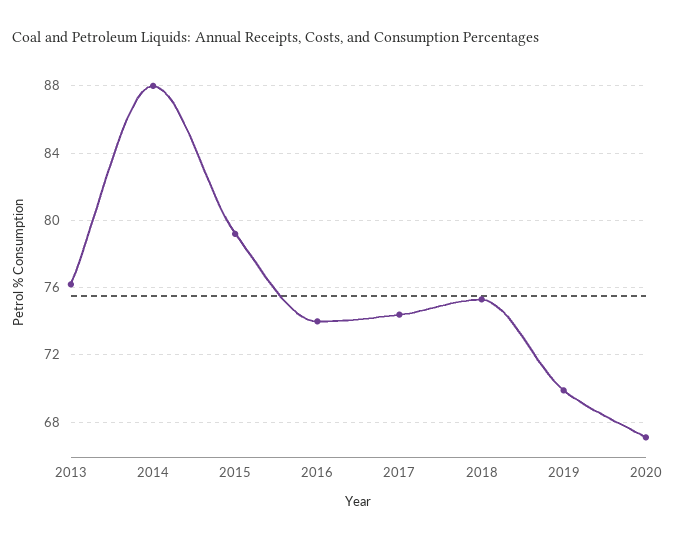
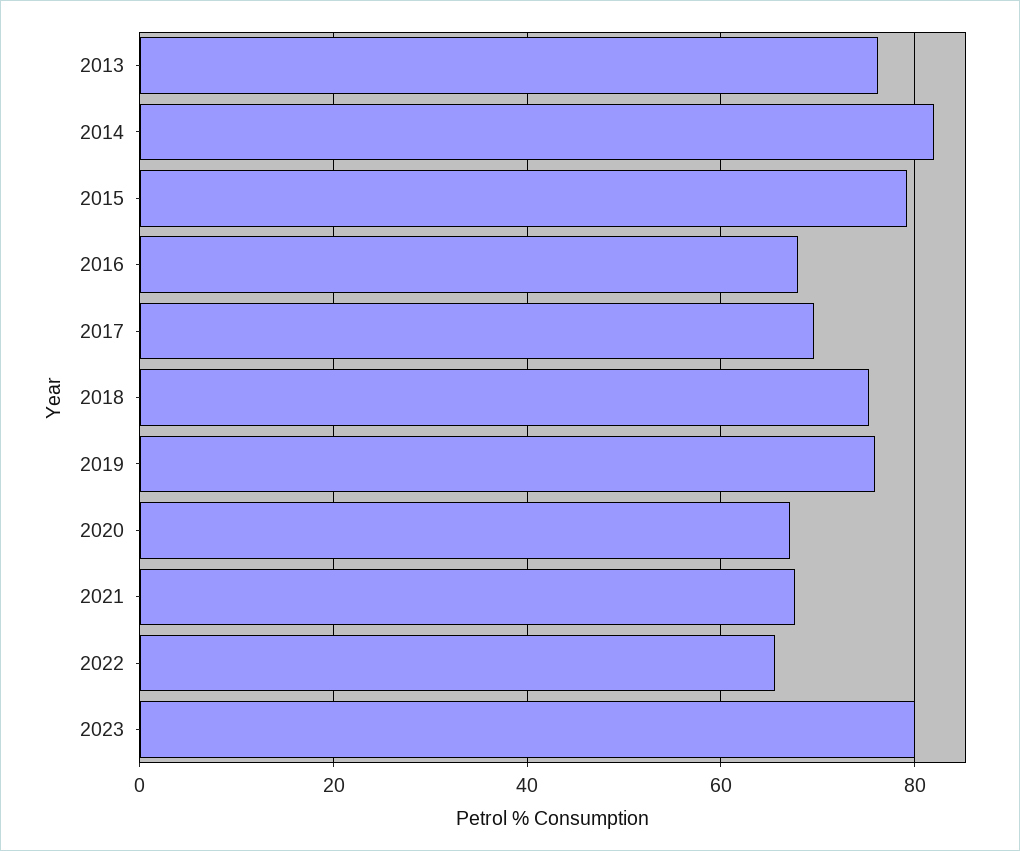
2014: 88 -> 82
2016: 74 -> 68
2017: 74.5 -> 70
2019: 70 -> 76
2021: none -> 68
2022: none -> 66
2023: none -> 80

